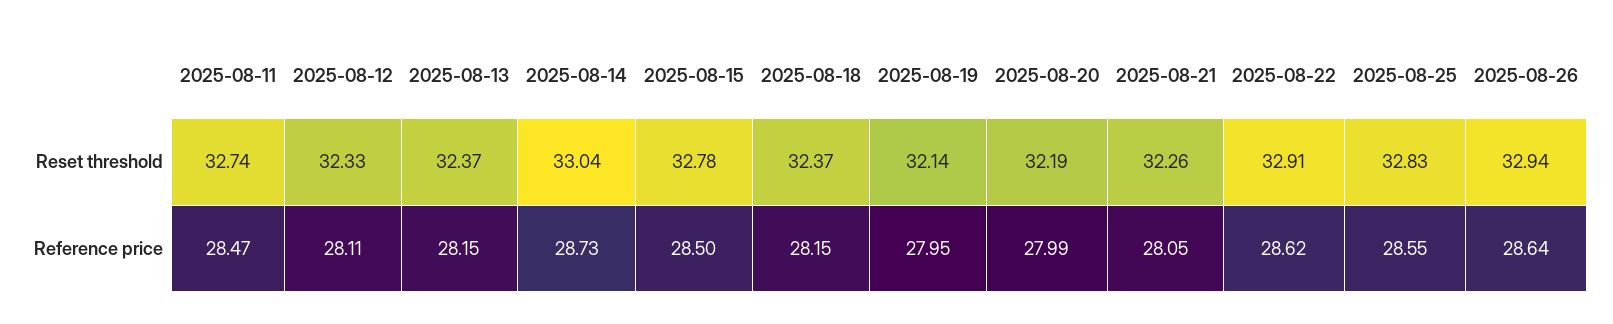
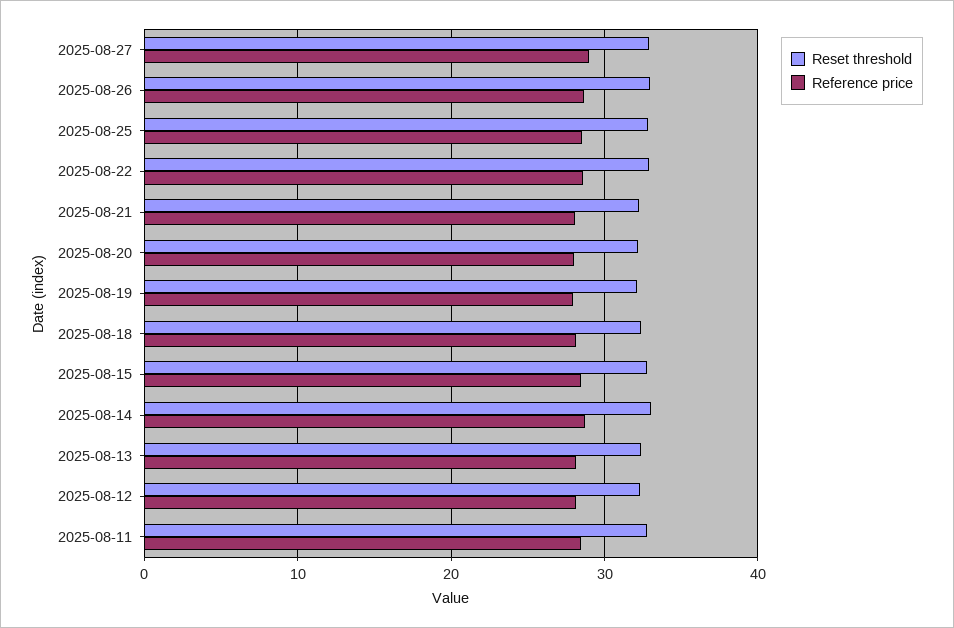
Reset threshold, 2025-08-27: none -> 33
Reference price, 2025-08-27: none -> 29

